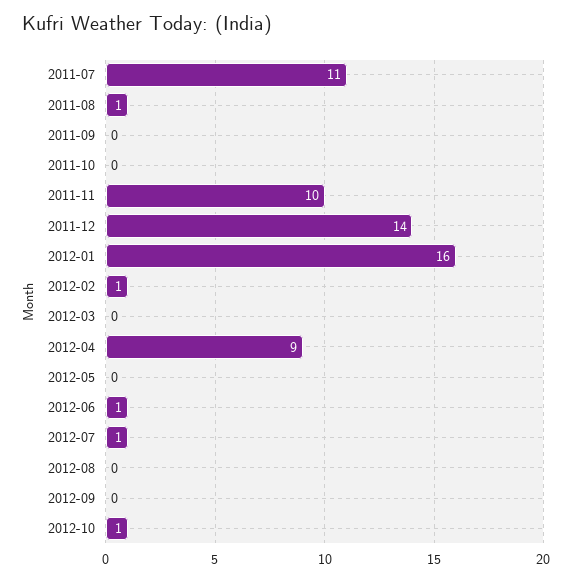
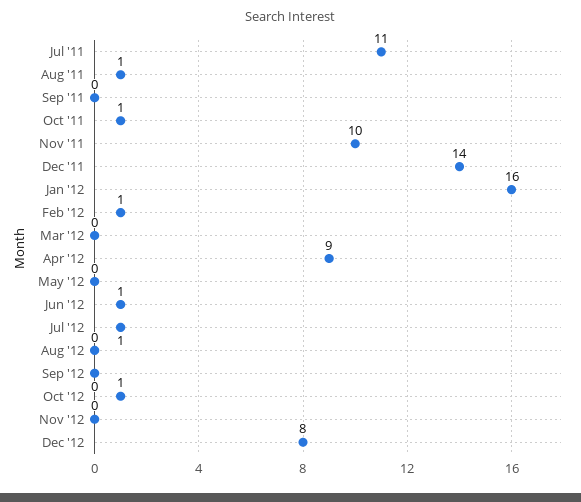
2011-10: 0 -> 1
Nov '12: none -> 0
Dec '12: none -> 8

